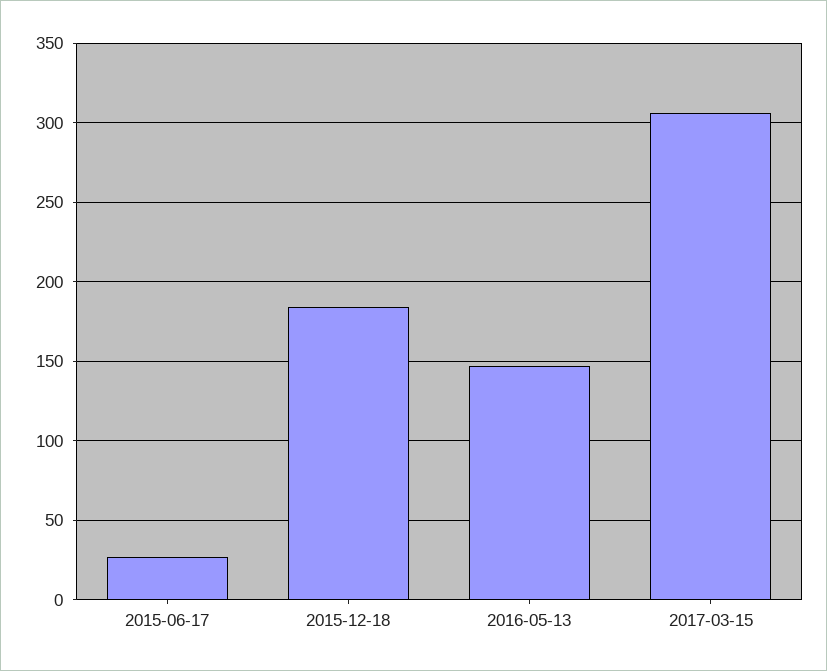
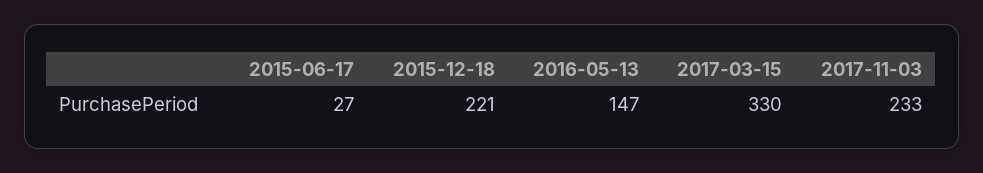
2015-12-18: 185 -> 221
2017-03-15: 305 -> 330
2017-11-03: none -> 233

